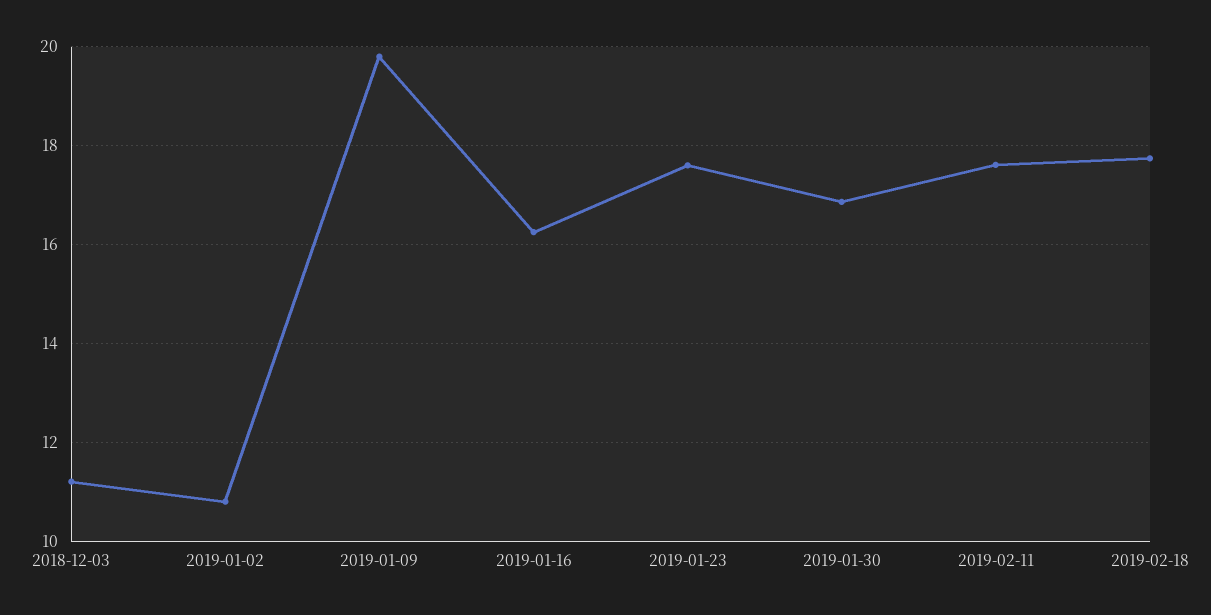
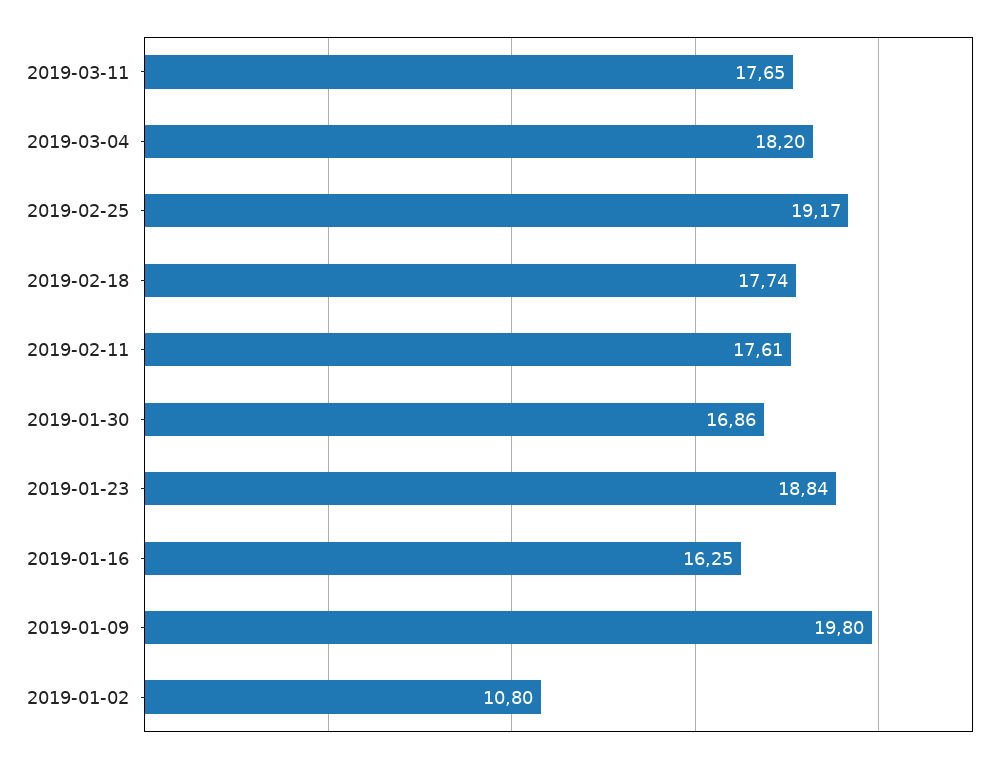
2018-12-03: 11.2 -> none
2019-01-23: 17.6 -> 18.84
2019-03-11: none -> 17.65
2019-03-04: none -> 18.2
2019-02-25: none -> 19.17

